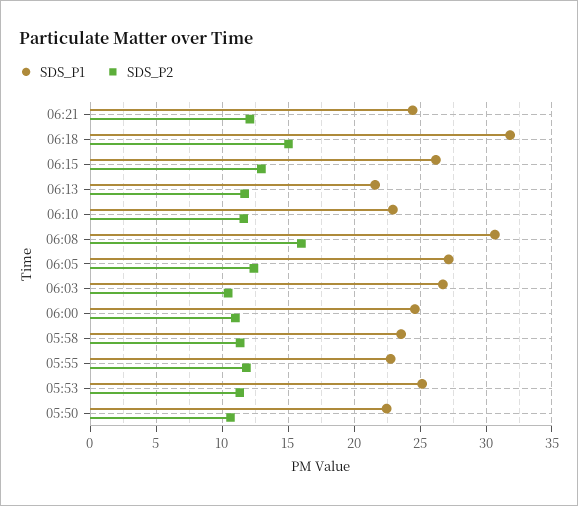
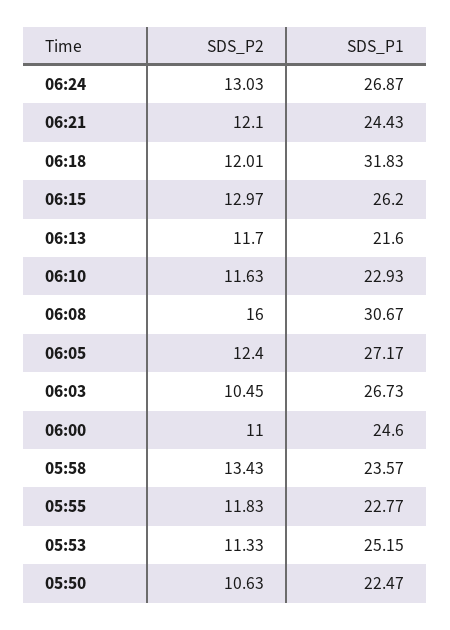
SDS_P2, 06:18: 15 -> 12.01
SDS_P2, 05:58: 11.5 -> 13.43
SDS_P2, 06:24: none -> 13.03
SDS_P1, 06:24: none -> 26.87

